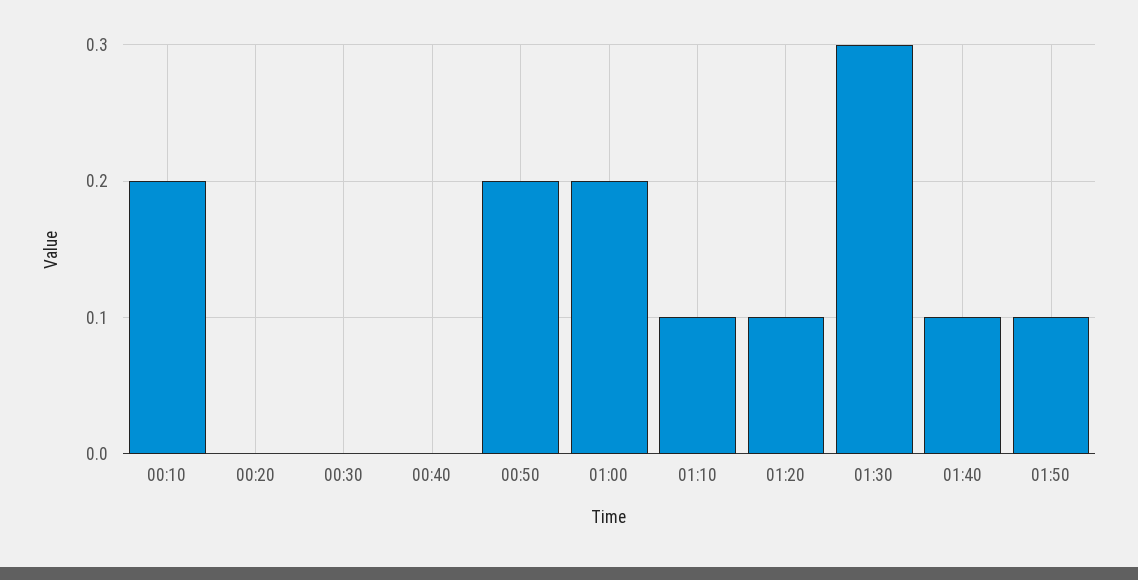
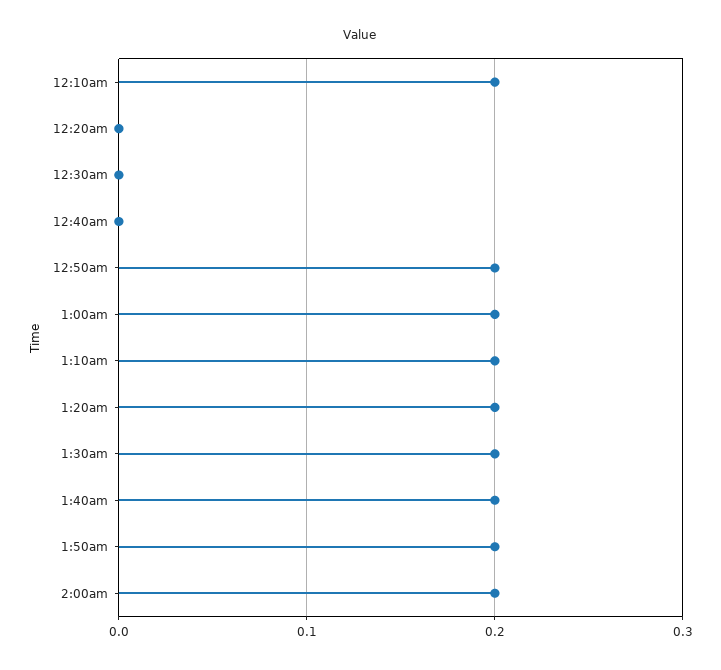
01:10: 0.1 -> 0.2
01:20: 0.1 -> 0.2
01:30: 0.3 -> 0.2
01:40: 0.1 -> 0.2
01:50: 0.1 -> 0.2
2:00am: none -> 0.2

